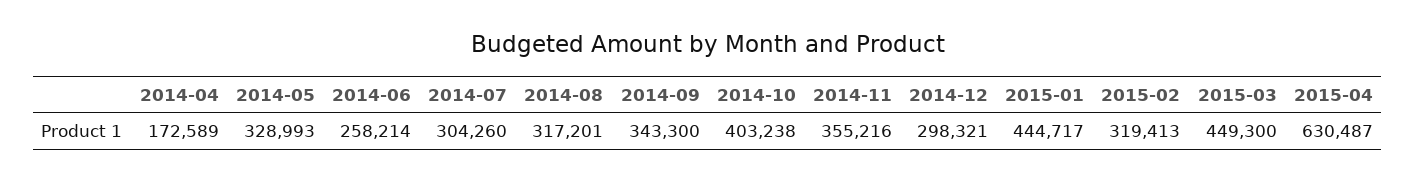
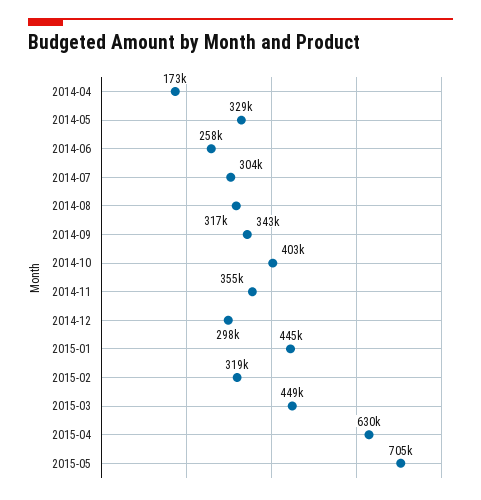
2015-05: none -> 705000

